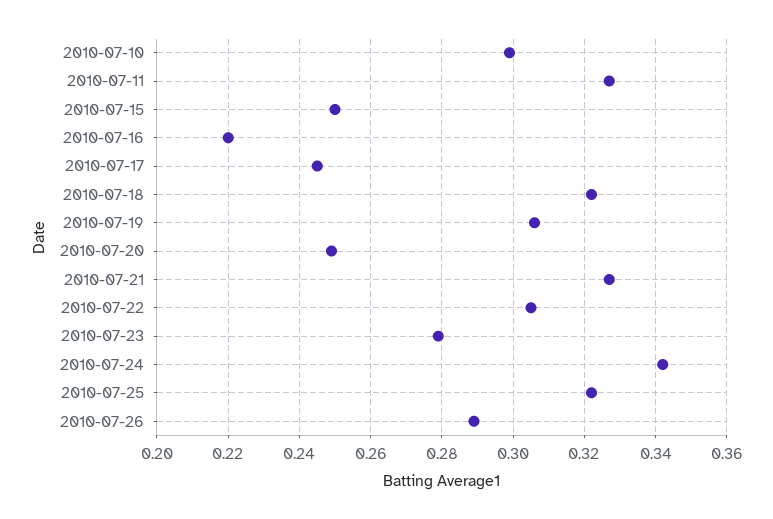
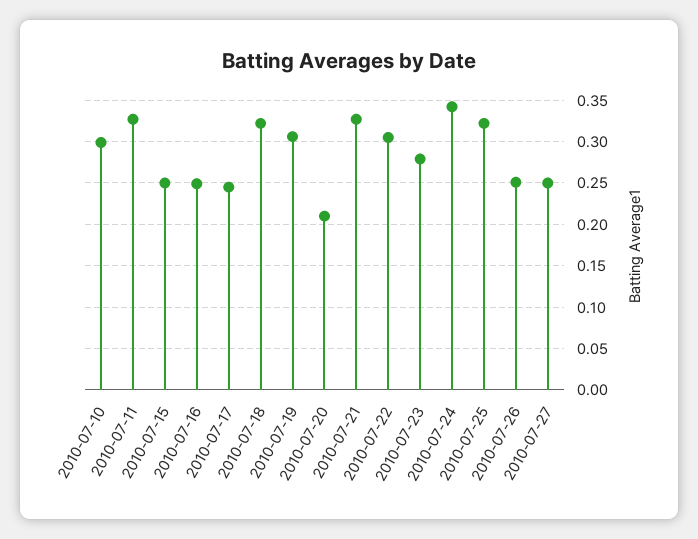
2010-07-16: 0.22 -> 0.25
2010-07-20: 0.25 -> 0.21
2010-07-26: 0.29 -> 0.25
2010-07-27: none -> 0.25

